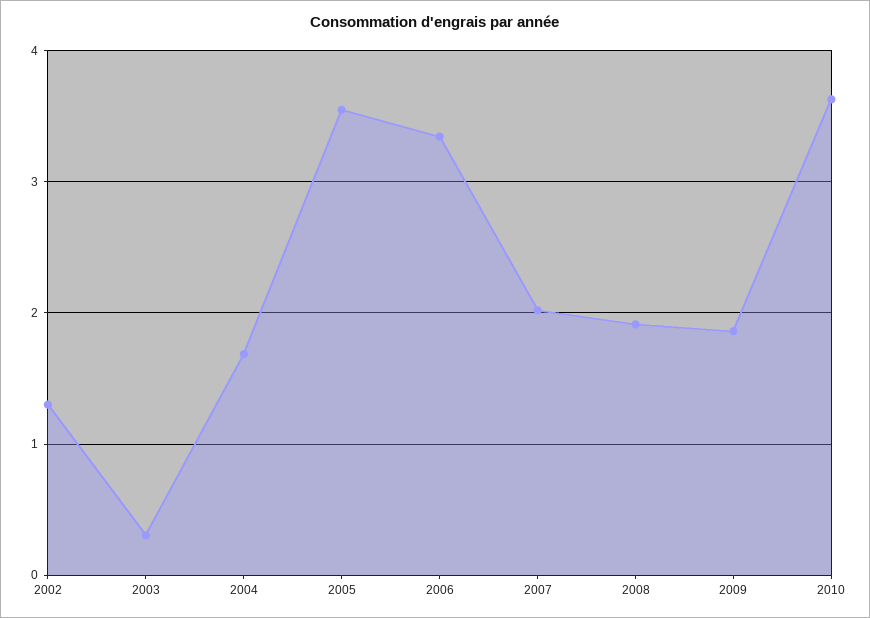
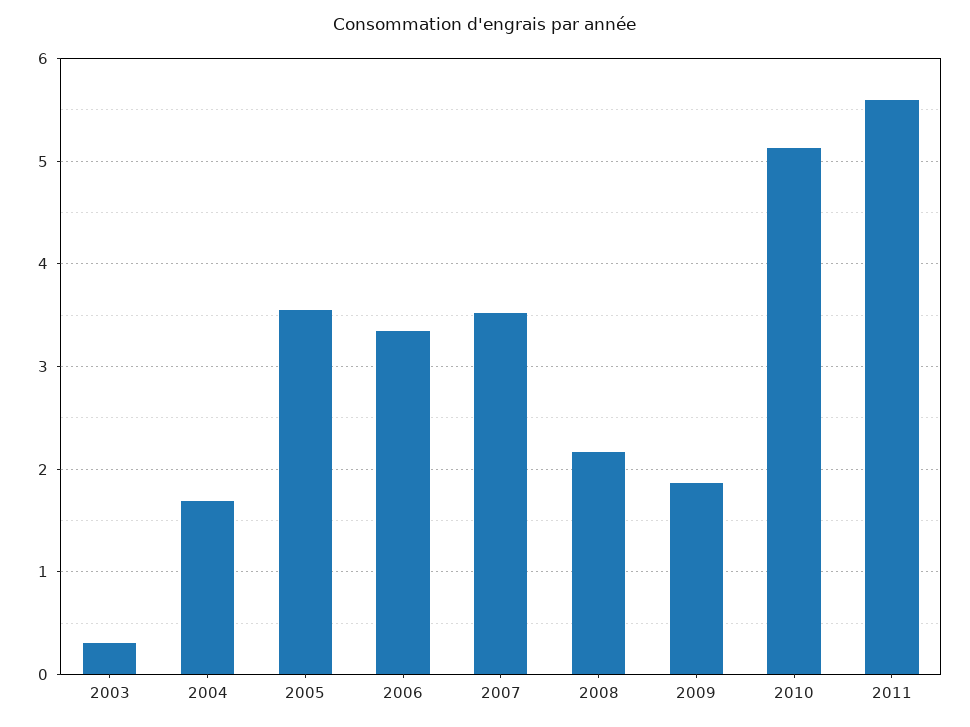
2002: 1.3 -> none
2007: 2 -> 3.5
2008: 1.9 -> 2.2
2010: 3.6 -> 5.1
2011: none -> 5.6

